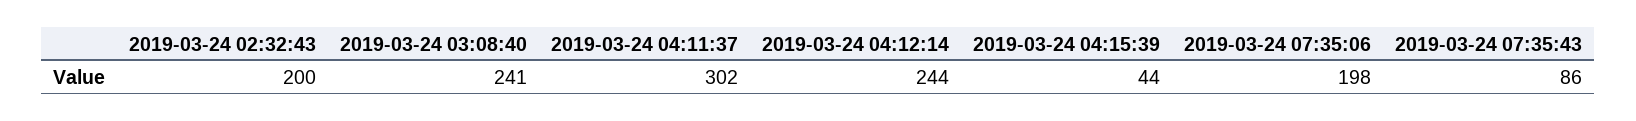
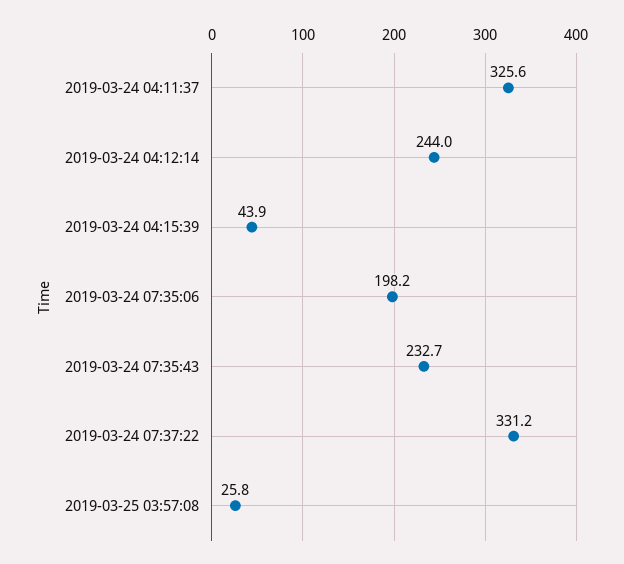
2019-03-24 02:32:43: 200 -> none
2019-03-24 03:08:40: 241 -> none
2019-03-24 04:11:37: 302 -> 325.6
2019-03-24 07:35:43: 86 -> 232.7
2019-03-24 07:37:22: none -> 331.2
2019-03-25 03:57:08: none -> 25.8

